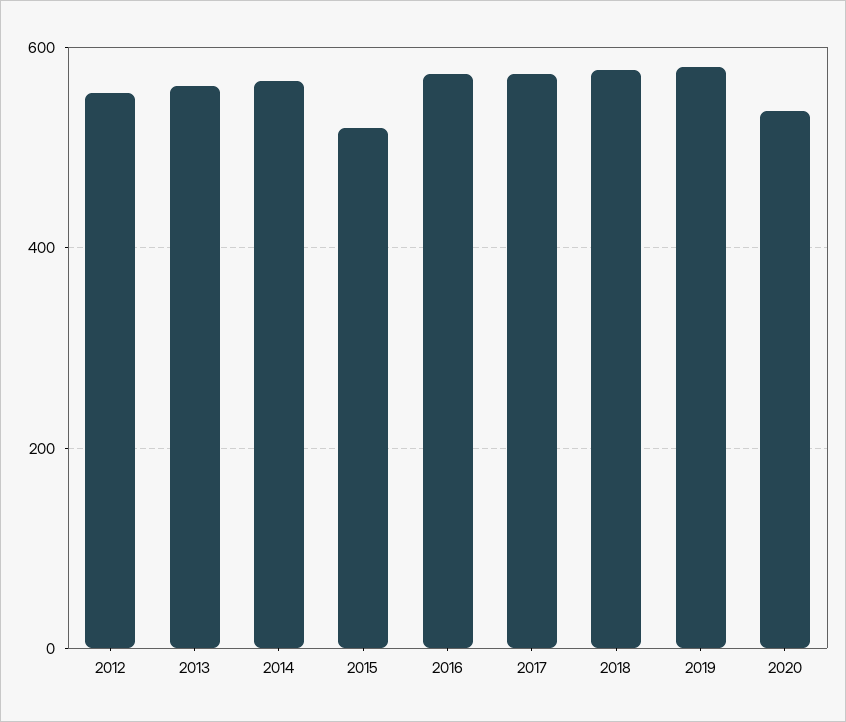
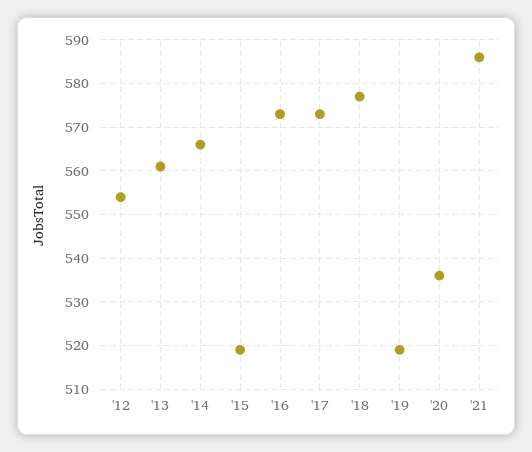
2019: 580 -> 520
'21: none -> 585

